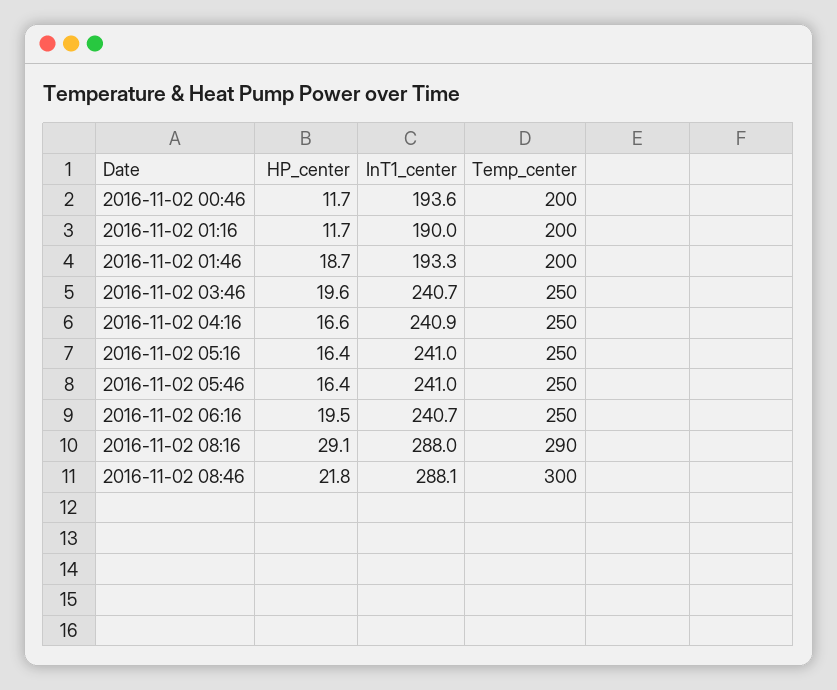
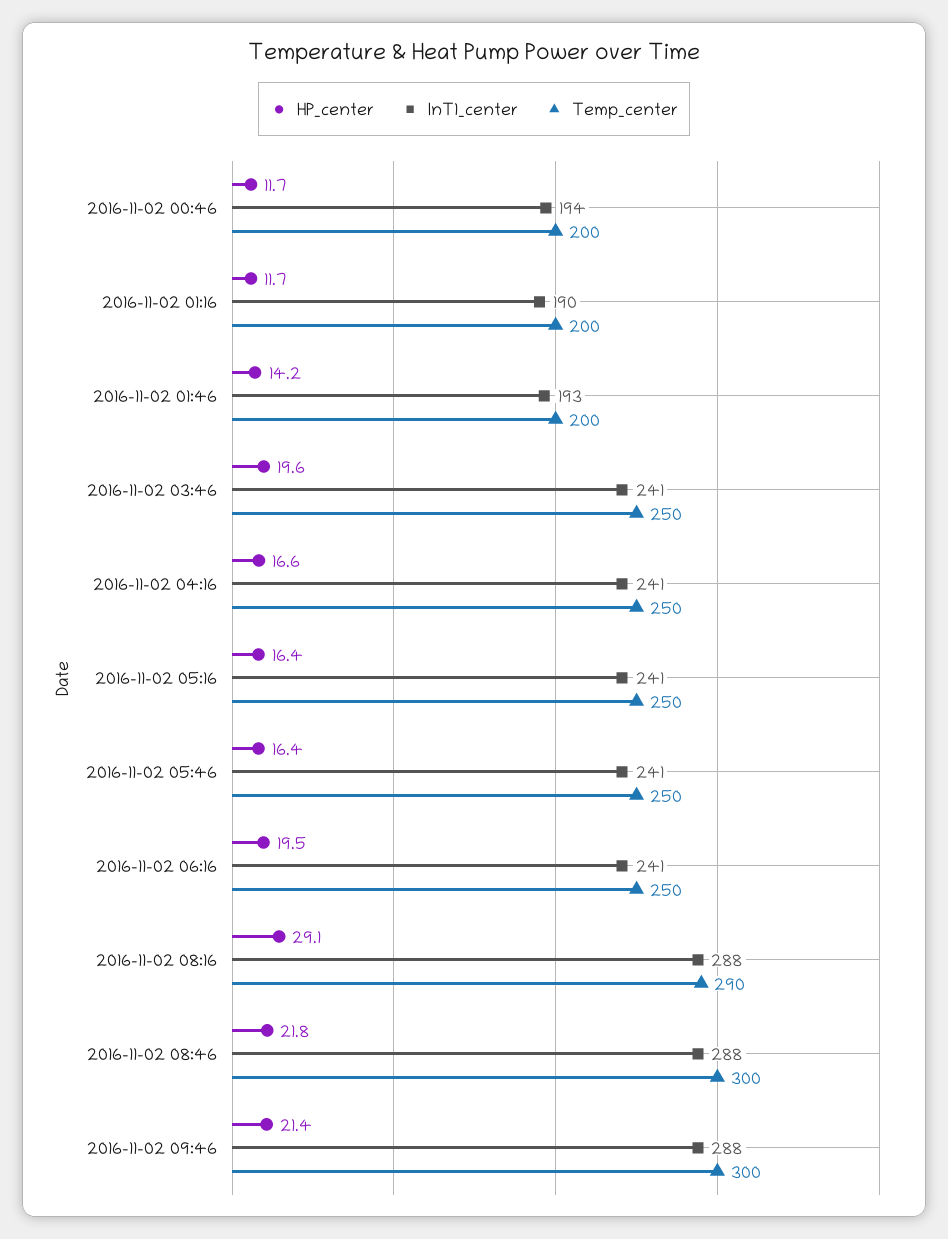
HP_center, 2016-11-02 01:46: 18.7 -> 14.2
HP_center, 2016-11-02 09:46: none -> 21.4
InT1_center, 2016-11-02 09:46: none -> 288
Temp_center, 2016-11-02 09:46: none -> 300

